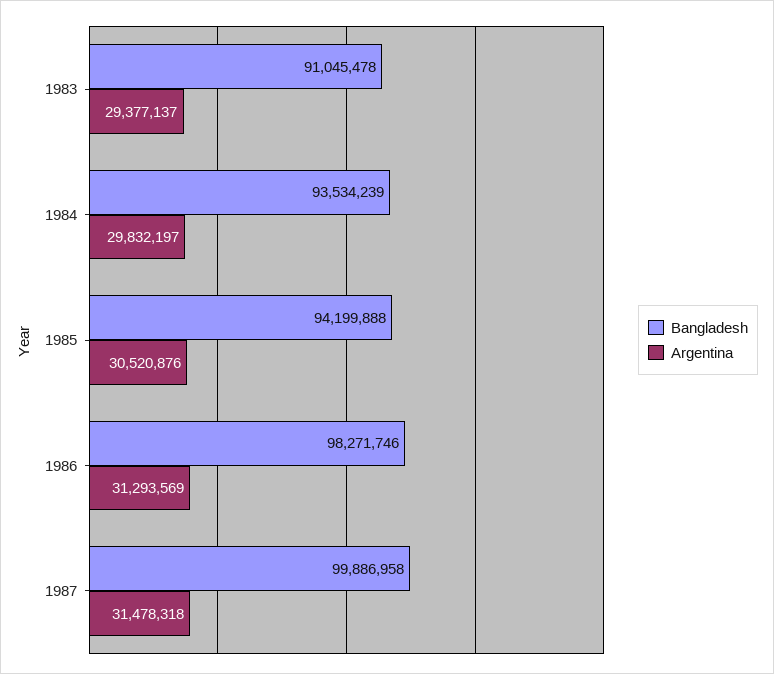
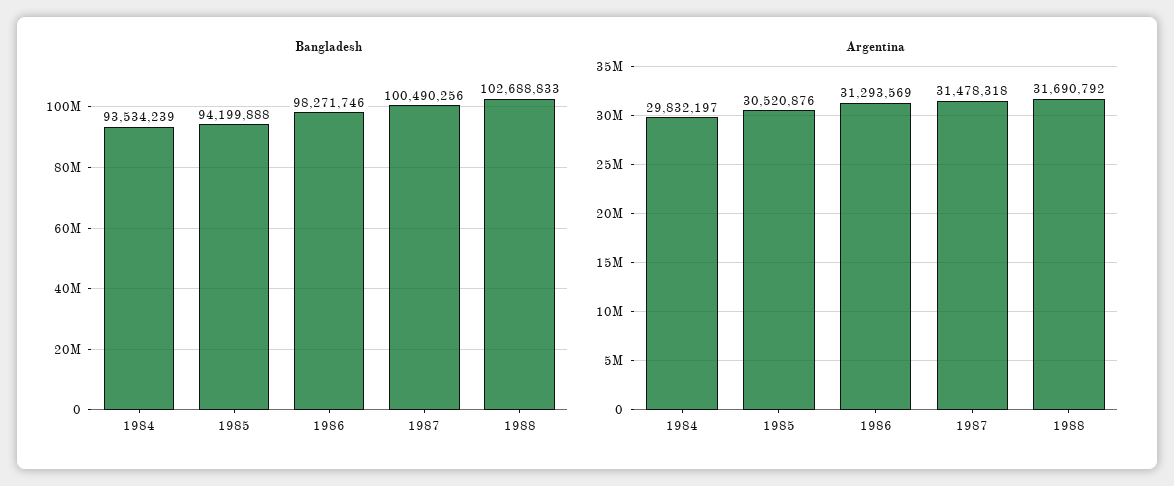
Bangladesh, 1983: 91045478 -> none
Argentina, 1983: 29377137 -> none
Bangladesh, 1987: 99886958 -> 100490256
Bangladesh, 1988: none -> 102688833
Argentina, 1988: none -> 31690792

